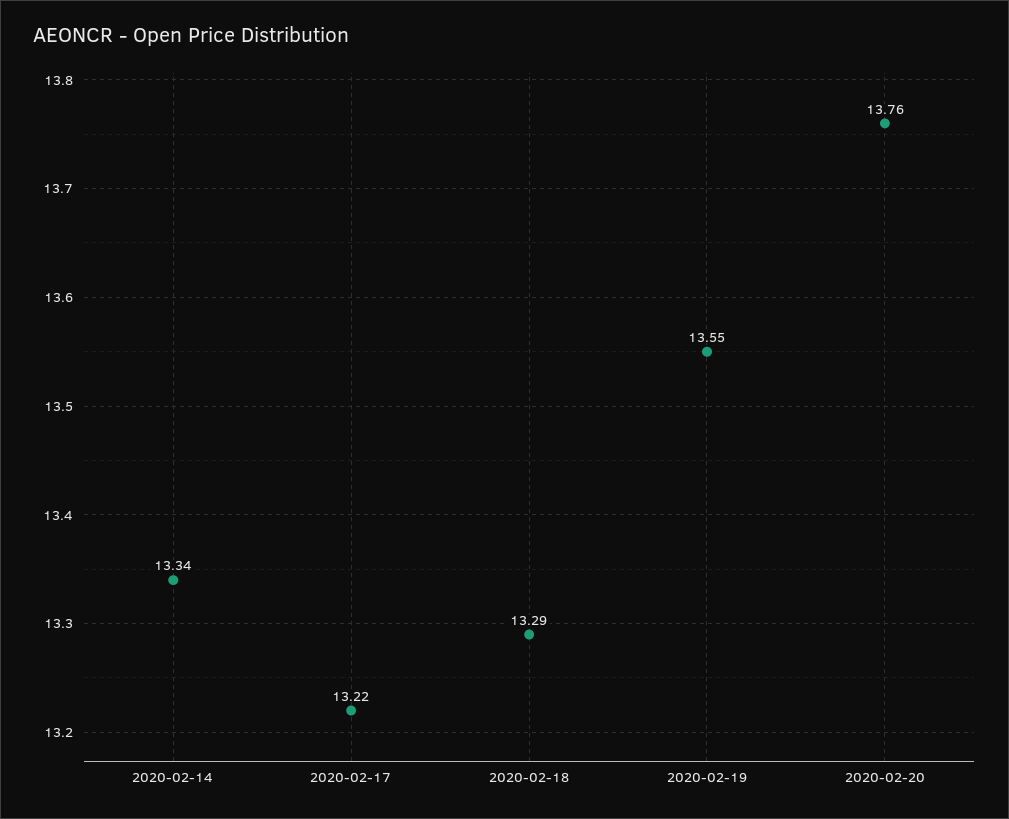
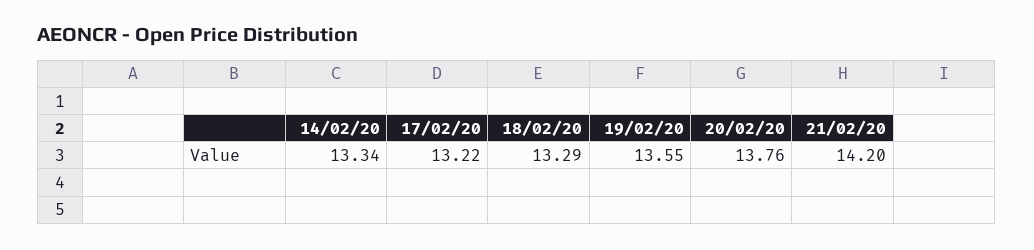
21/02/20: none -> 14.2

